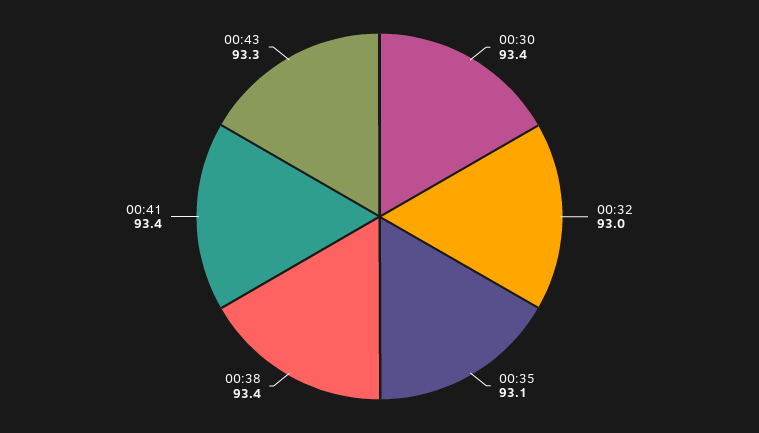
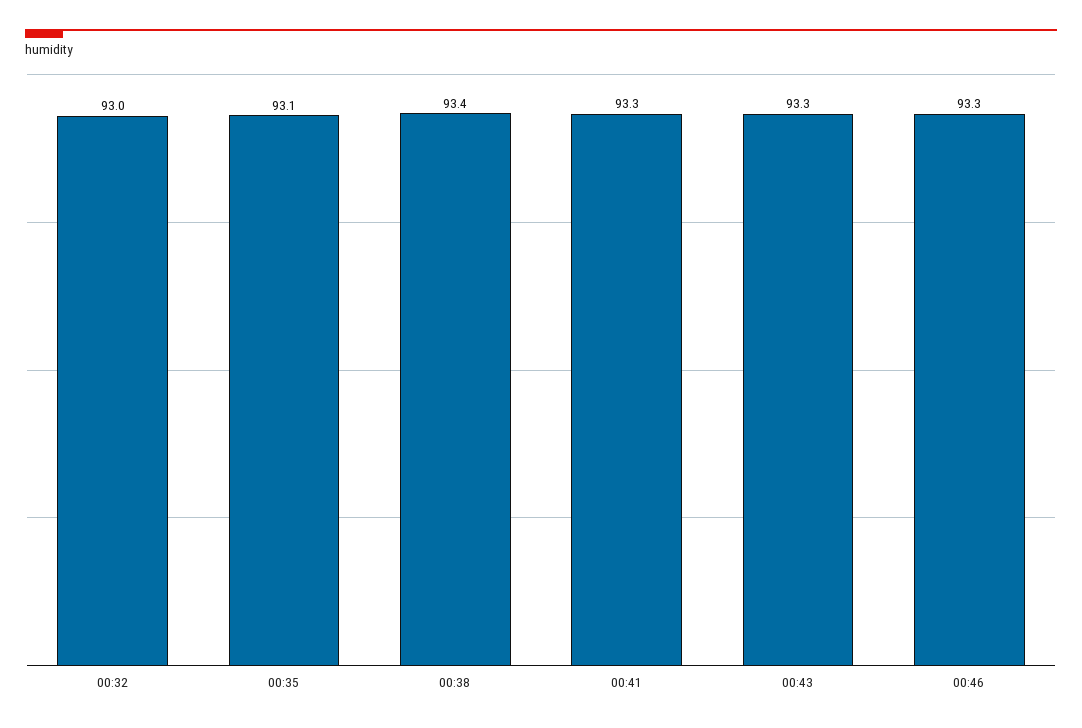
00:30: 93.4 -> none
00:41: 93.4 -> 93.3
00:46: none -> 93.3

